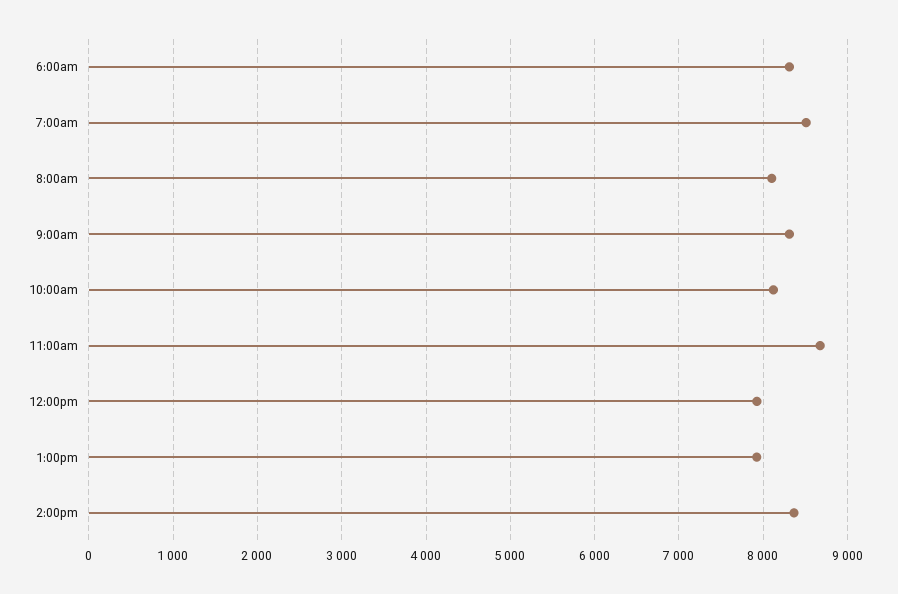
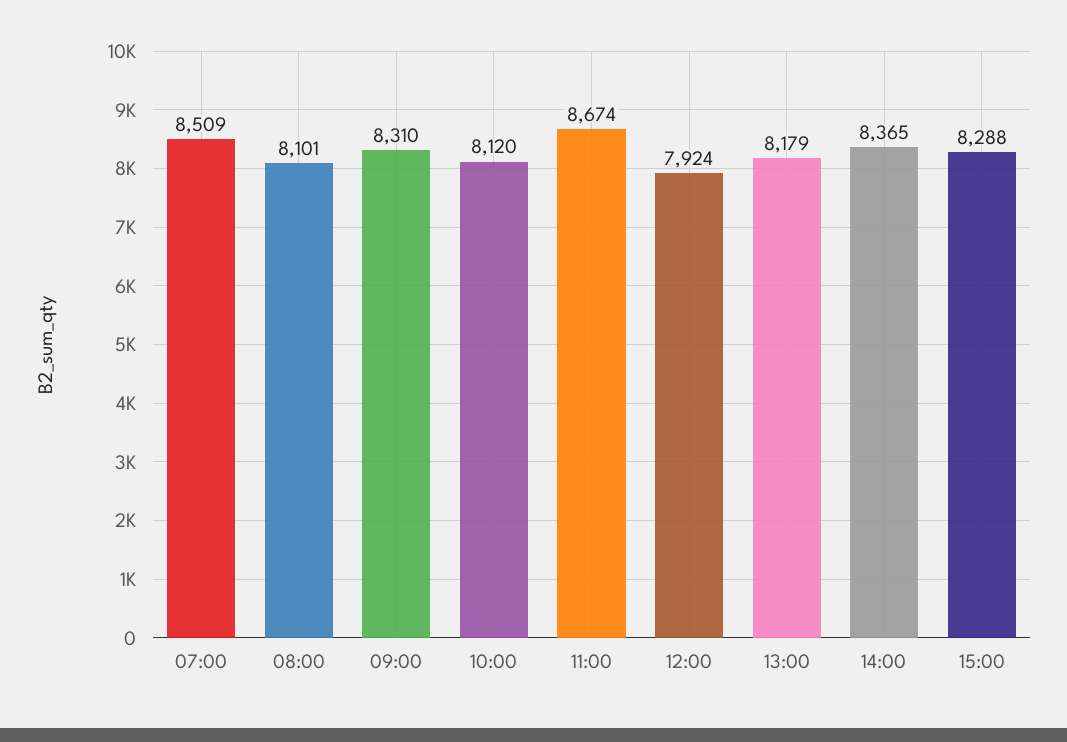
6:00am: 8300 -> none
1:00pm: 7900 -> 8179
15:00: none -> 8288

